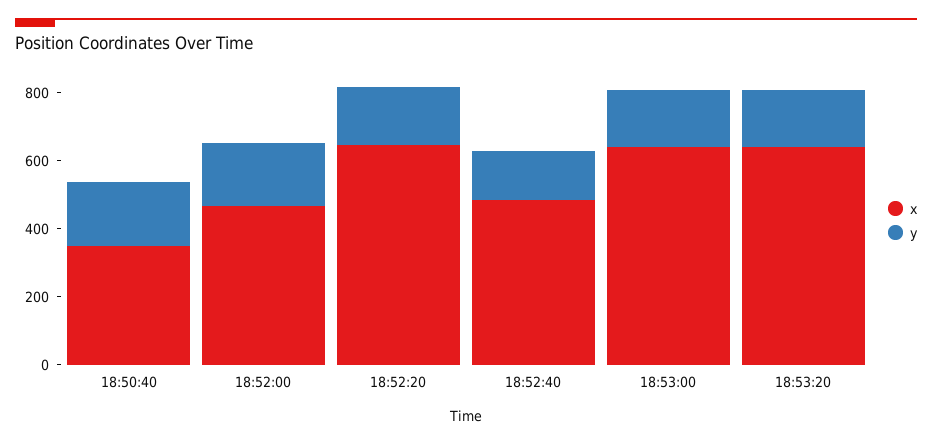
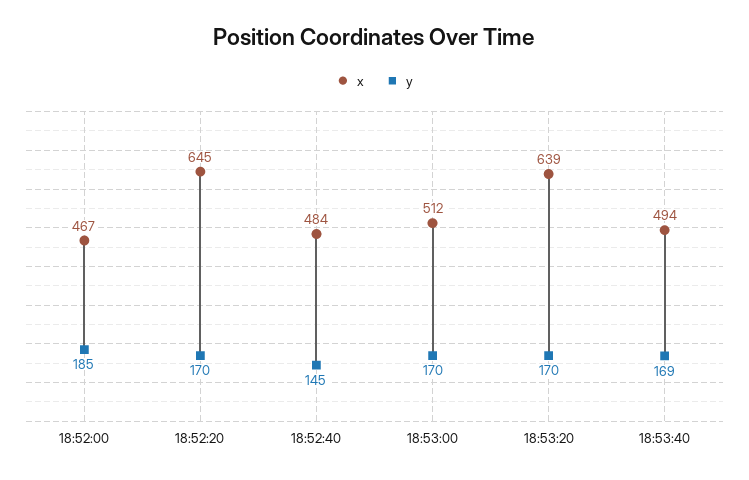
x, 18:50:40: 350 -> none
y, 18:50:40: 200 -> none
x, 18:53:00: 650 -> 512
x, 18:53:40: none -> 494
y, 18:53:40: none -> 169

